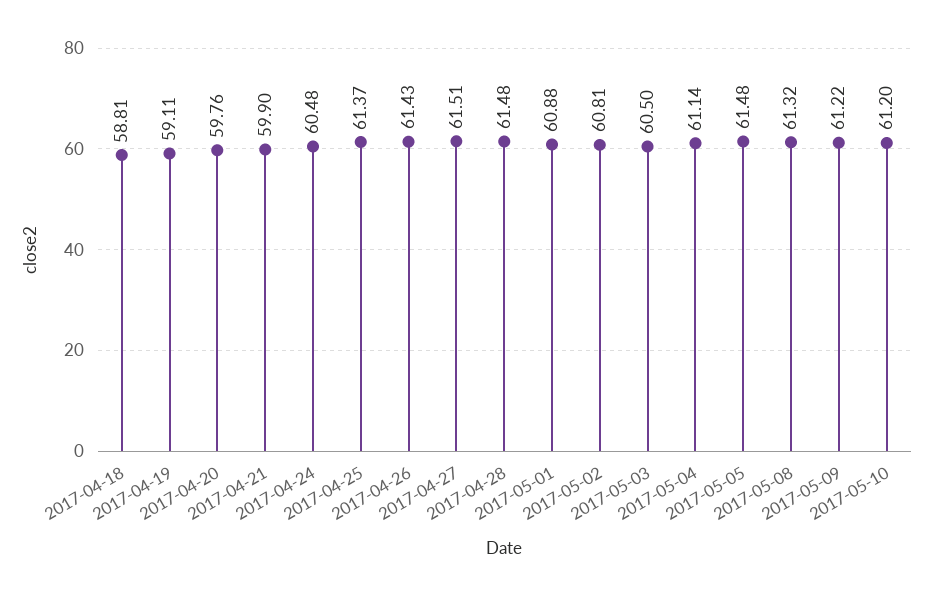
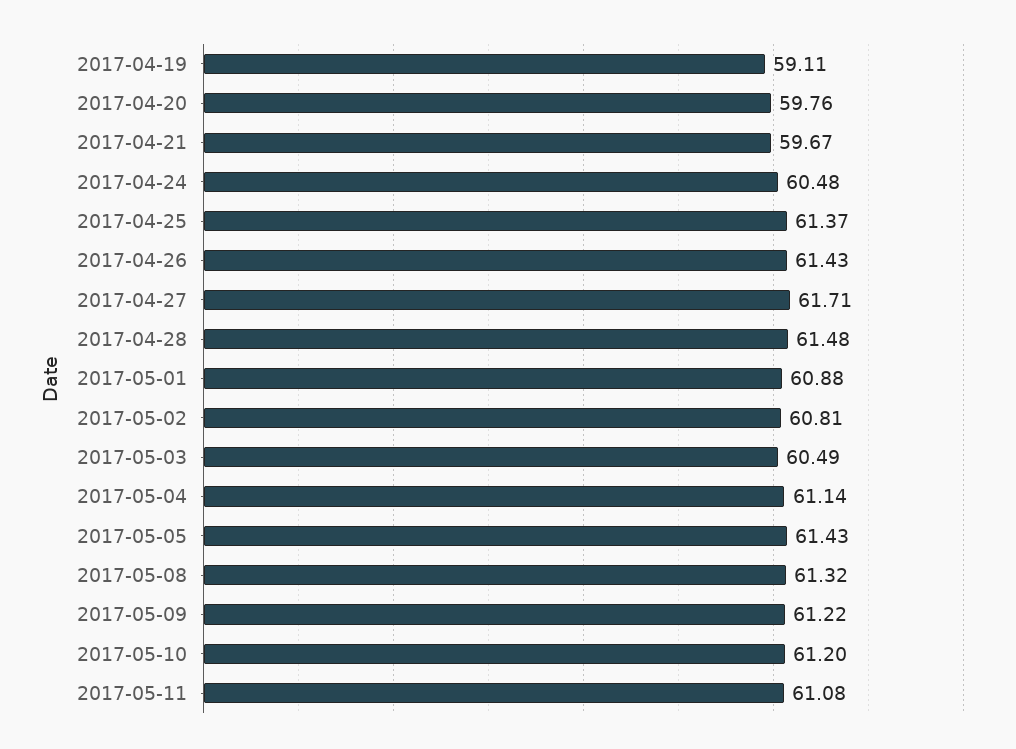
2017-04-18: 58.81 -> none
2017-04-21: 59.9 -> 59.67
2017-04-27: 61.51 -> 61.71
2017-05-03: 60.5 -> 60.49
2017-05-05: 61.48 -> 61.43
2017-05-11: none -> 61.08

